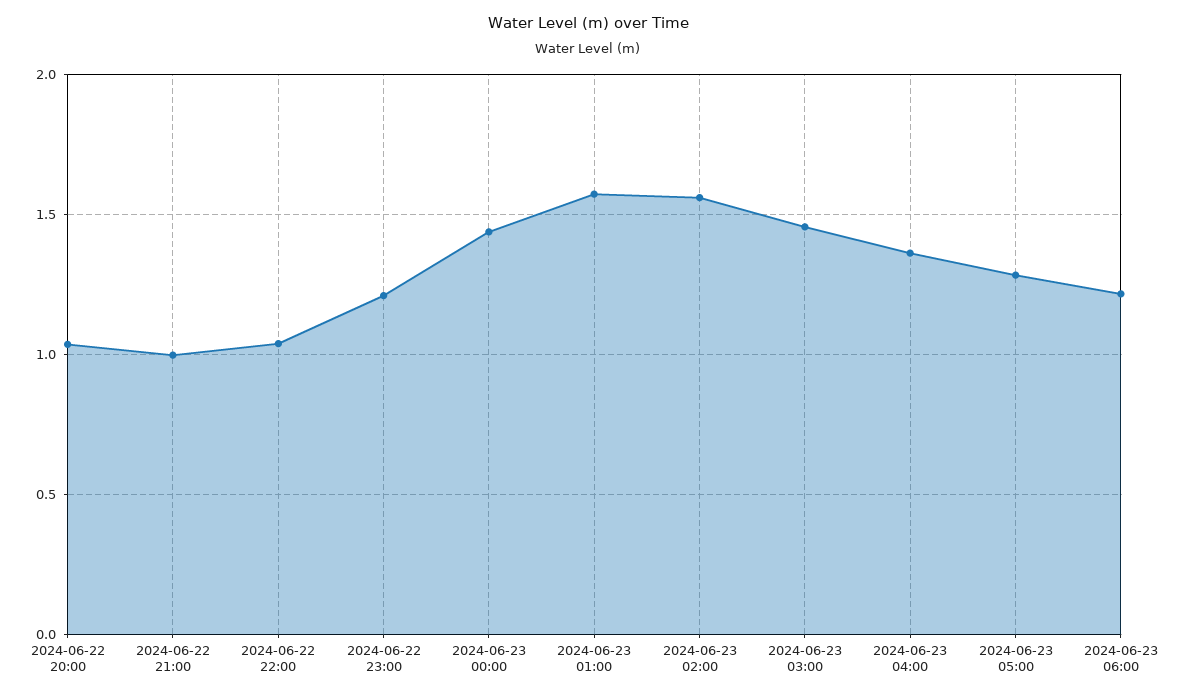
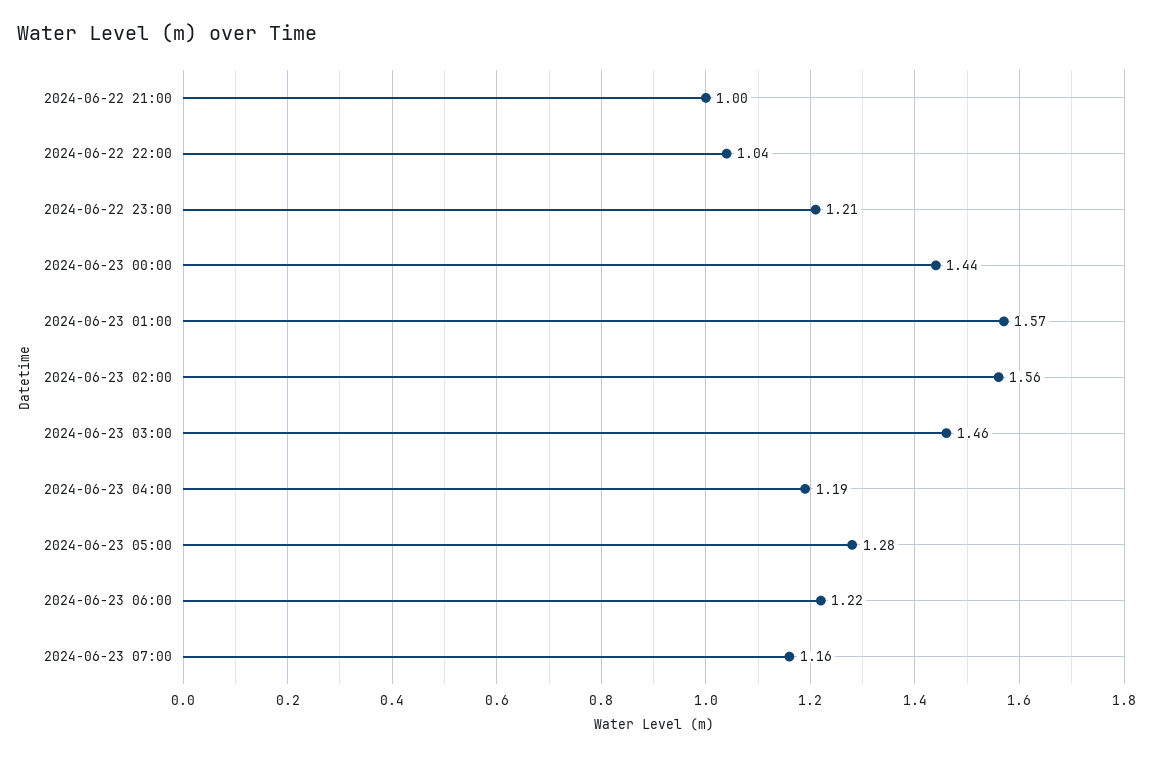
2024-06-22 20:00: 1.05 -> none
2024-06-23 04:00: 1.35 -> 1.19
2024-06-23 07:00: none -> 1.16

